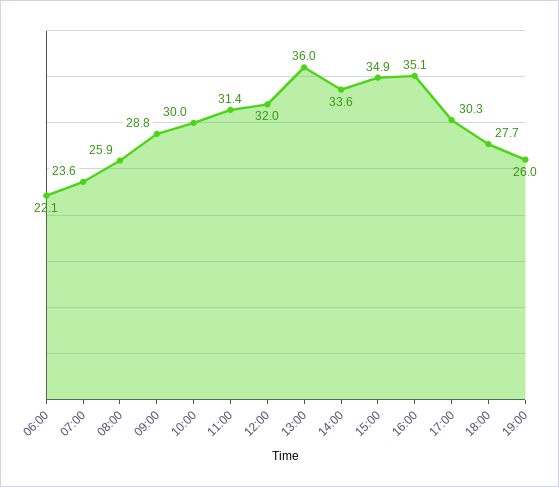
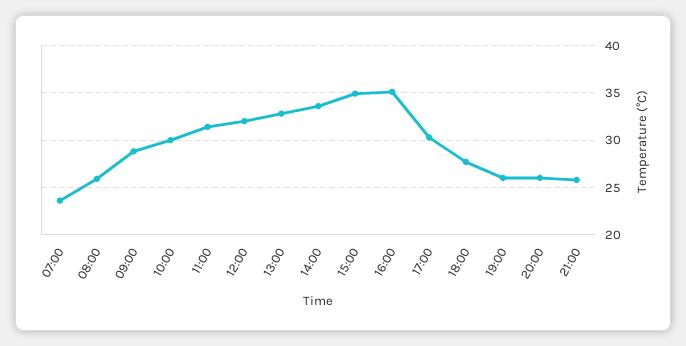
06:00: 22.1 -> none
13:00: 36 -> 33
20:00: none -> 26
21:00: none -> 26

